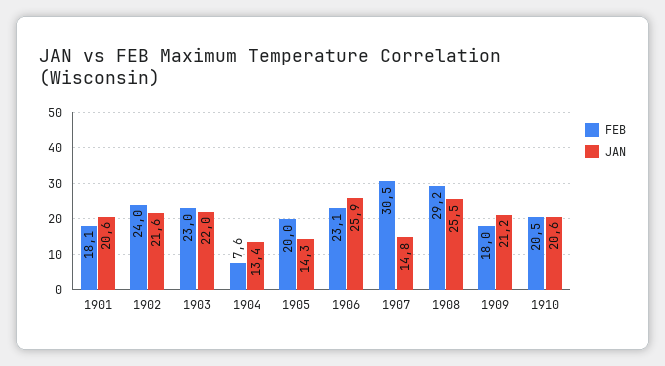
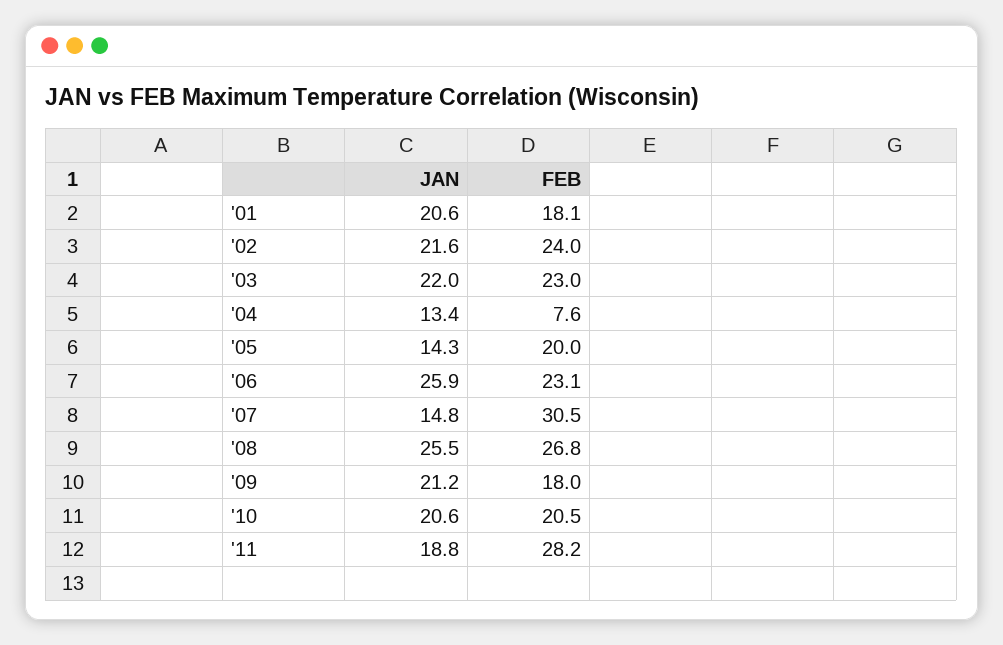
FEB, 1908: 29.2 -> 26.8
JAN, '11: none -> 18.8
FEB, '11: none -> 28.2

